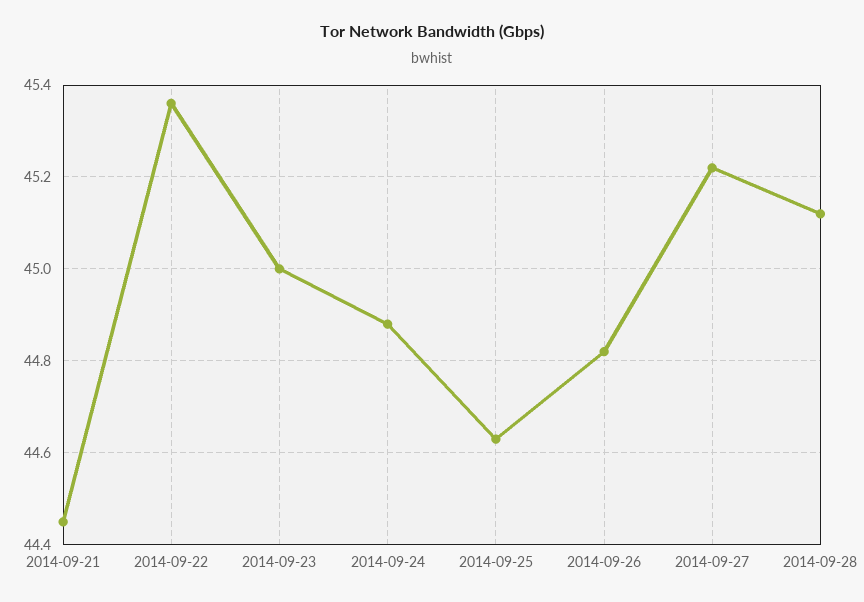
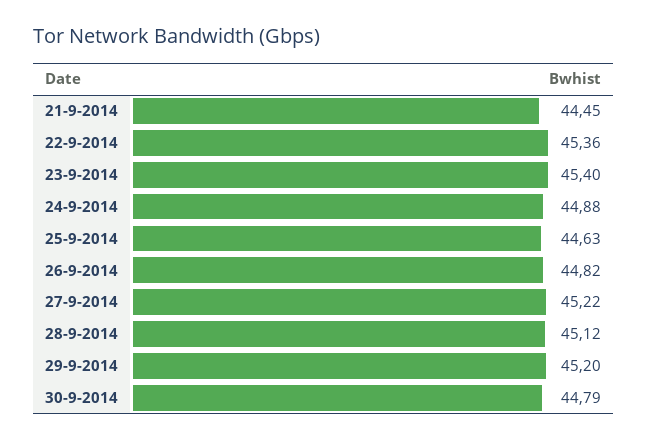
2014-09-23: 45 -> 45.4
29-9-2014: none -> 45.2
30-9-2014: none -> 44.79

